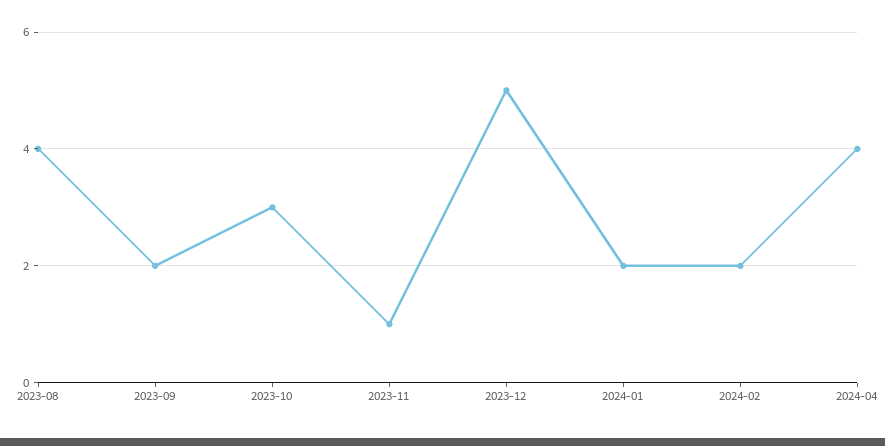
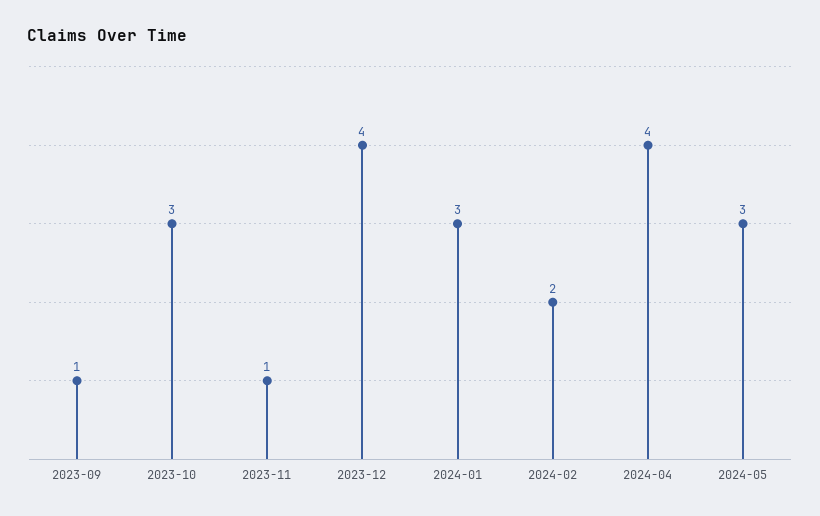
2023-08: 4 -> none
2023-09: 2 -> 1
2023-12: 5 -> 4
2024-01: 2 -> 3
2024-05: none -> 3

